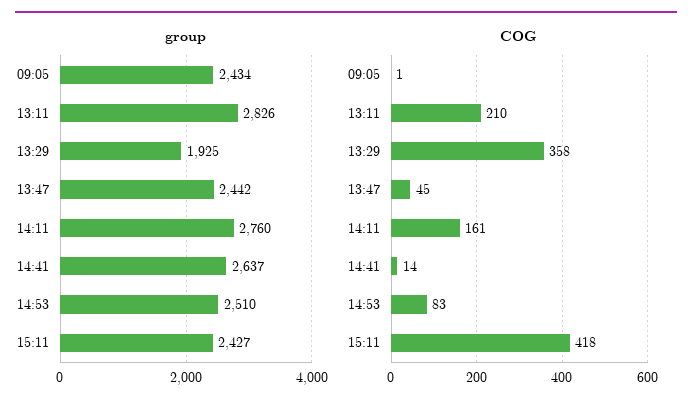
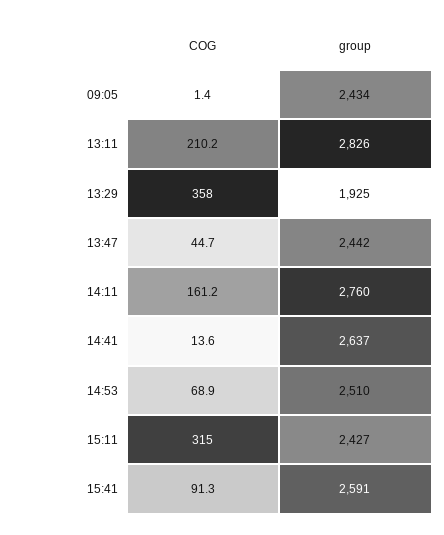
COG, 14:53: 83 -> 68.9
COG, 15:11: 418 -> 315
COG, 15:41: none -> 91.3
group, 15:41: none -> 2591

